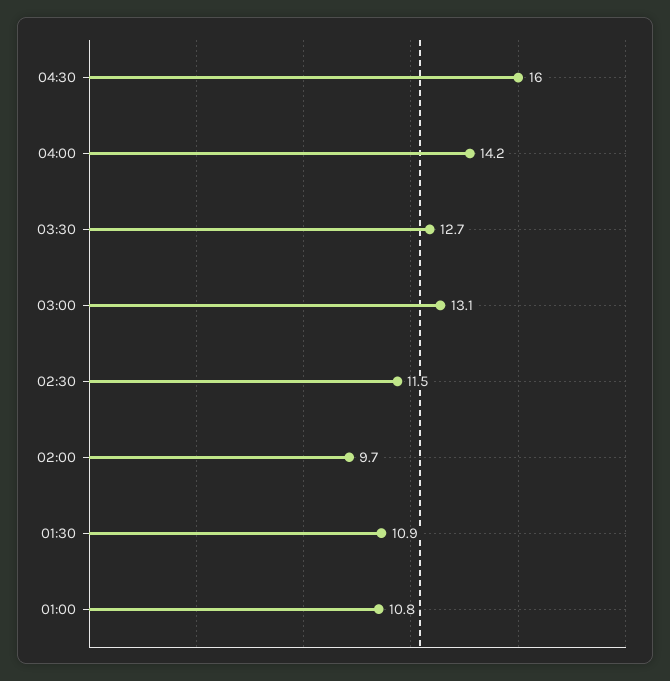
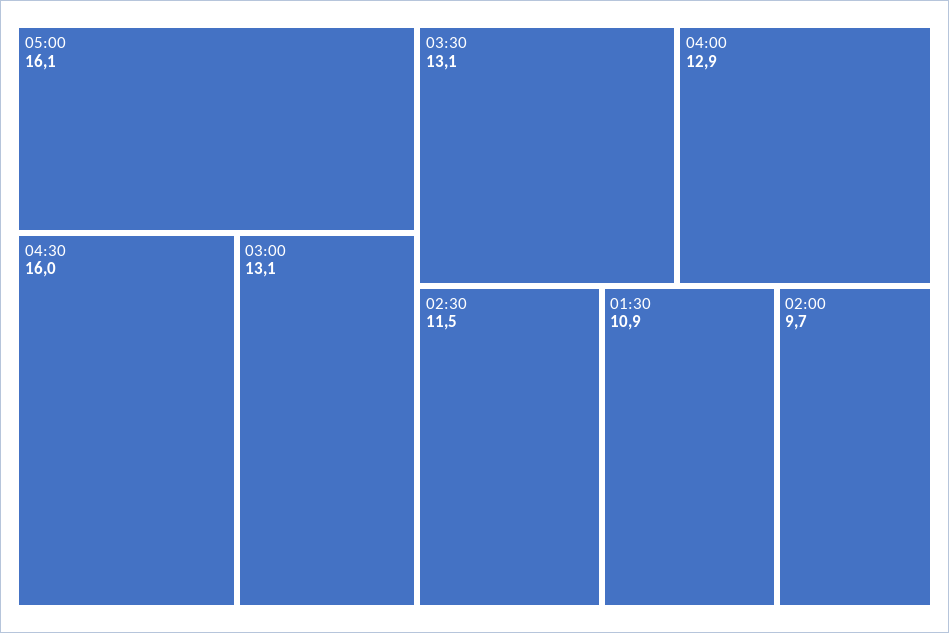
04:00: 14.2 -> 12.9
03:30: 12.7 -> 13.1
01:00: 10.8 -> none
05:00: none -> 16.1

